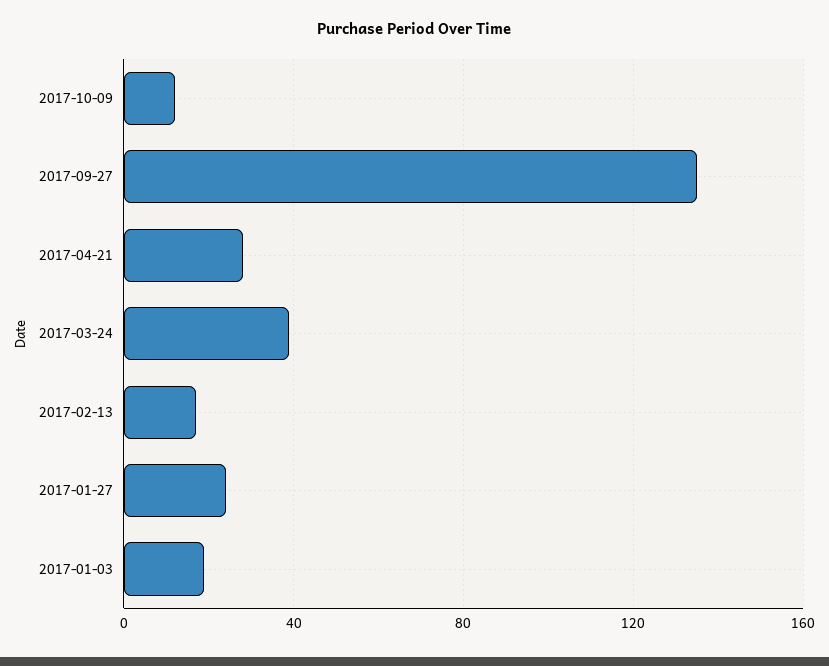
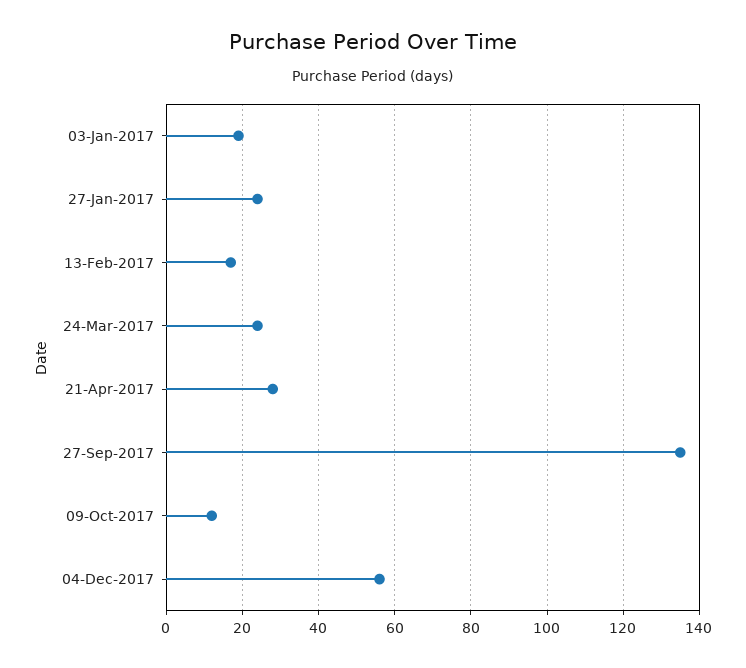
2017-03-24: 40 -> 25
04-Dec-2017: none -> 55

